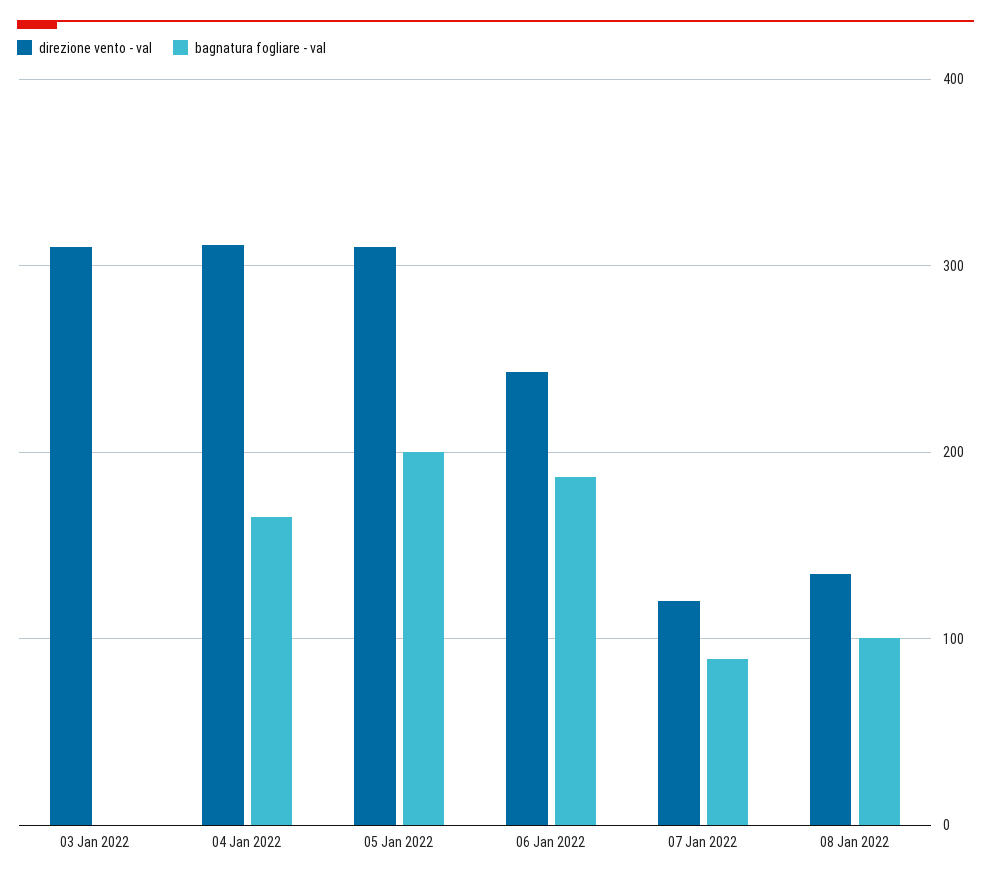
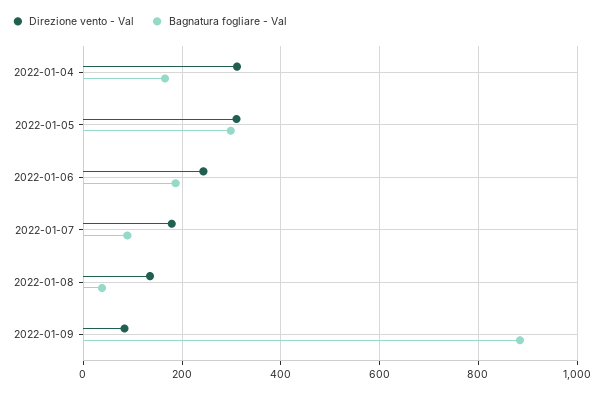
direzione vento - val, 03 Jan 2022: 310 -> none
bagnatura fogliare - val, 03 Jan 2022: 0 -> none
bagnatura fogliare - val, 05 Jan 2022: 200 -> 300
direzione vento - val, 07 Jan 2022: 120 -> 180
bagnatura fogliare - val, 08 Jan 2022: 100 -> 40
direzione vento - val, 2022-01-09: none -> 80
bagnatura fogliare - val, 2022-01-09: none -> 880

